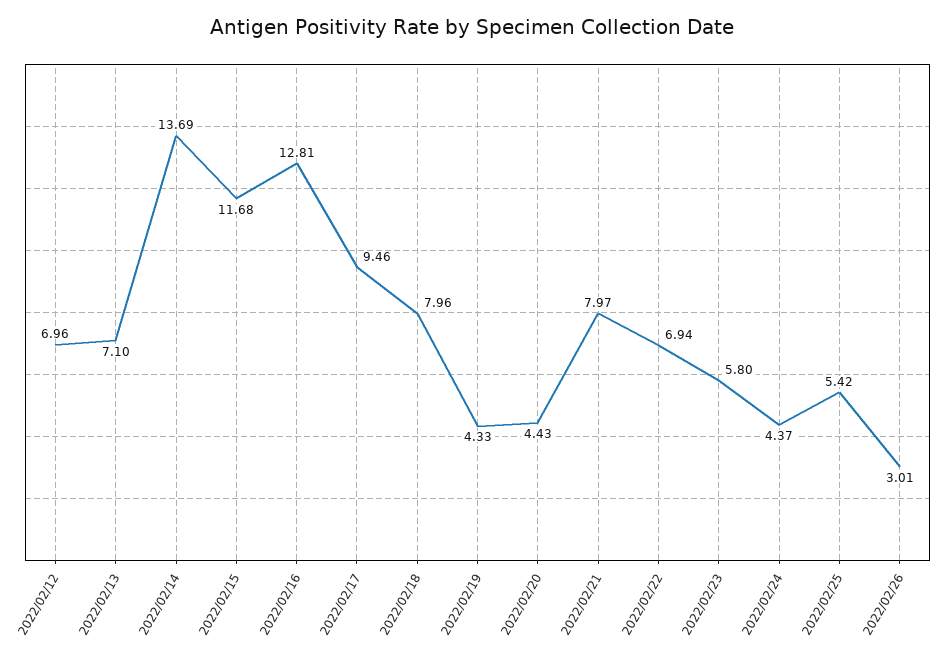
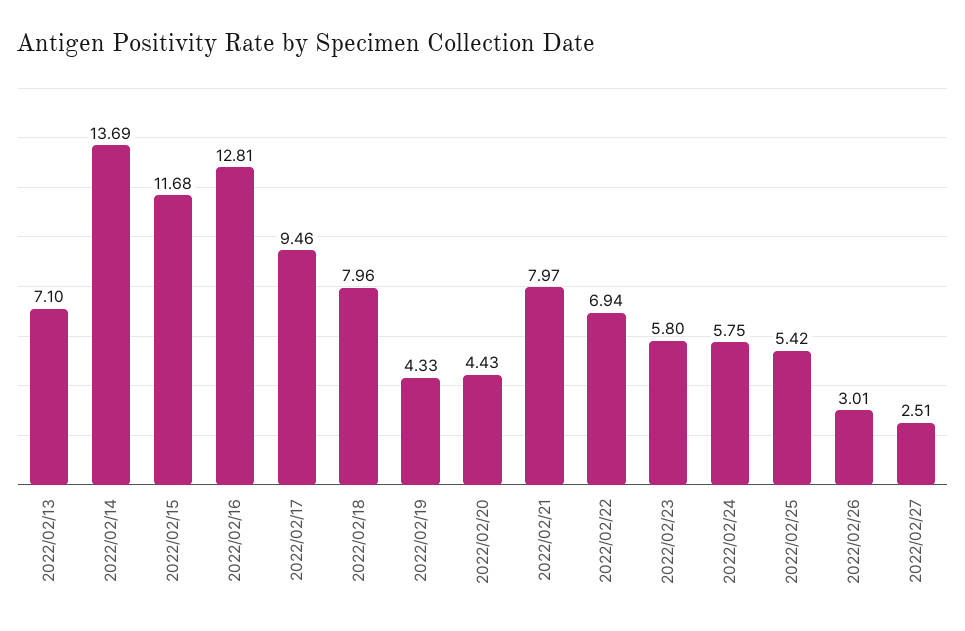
2022/02/12: 6.96 -> none
2022/02/24: 4.37 -> 5.75
2022/02/27: none -> 2.51

